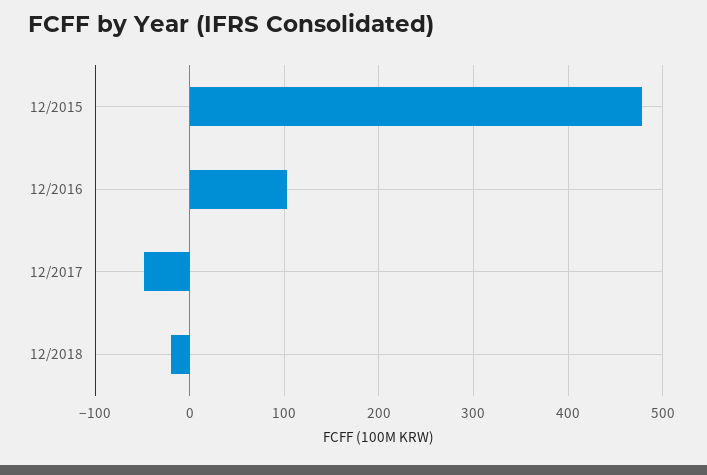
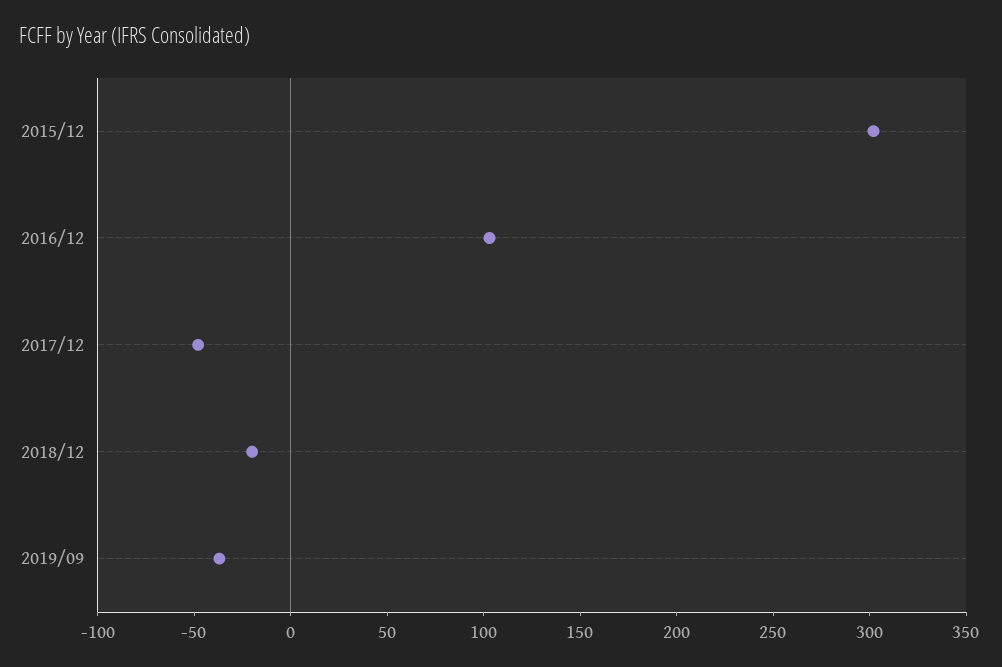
12/2015: 480 -> 300
2019/09: none -> -40

